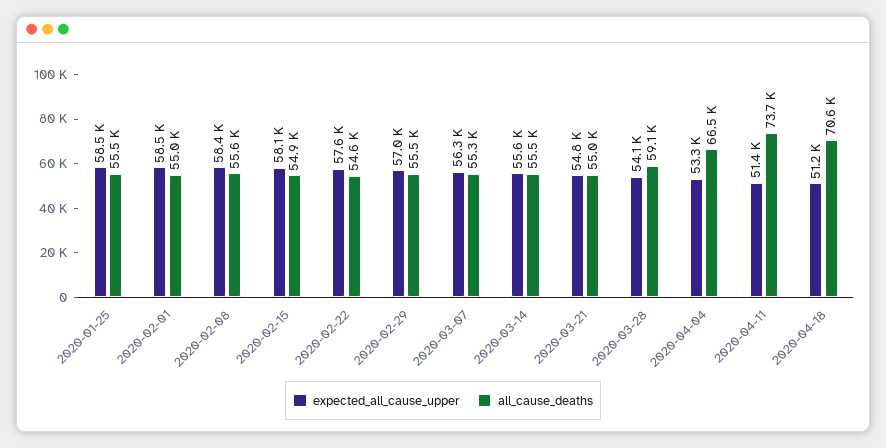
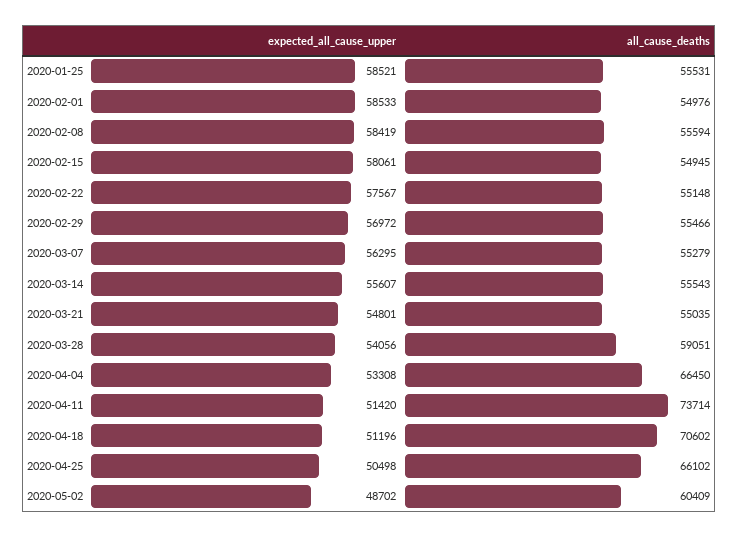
all_cause_deaths, 2020-02-22: 54600 -> 55148
expected_all_cause_upper, 2020-04-25: none -> 50498
all_cause_deaths, 2020-04-25: none -> 66102
expected_all_cause_upper, 2020-05-02: none -> 48702
all_cause_deaths, 2020-05-02: none -> 60409

